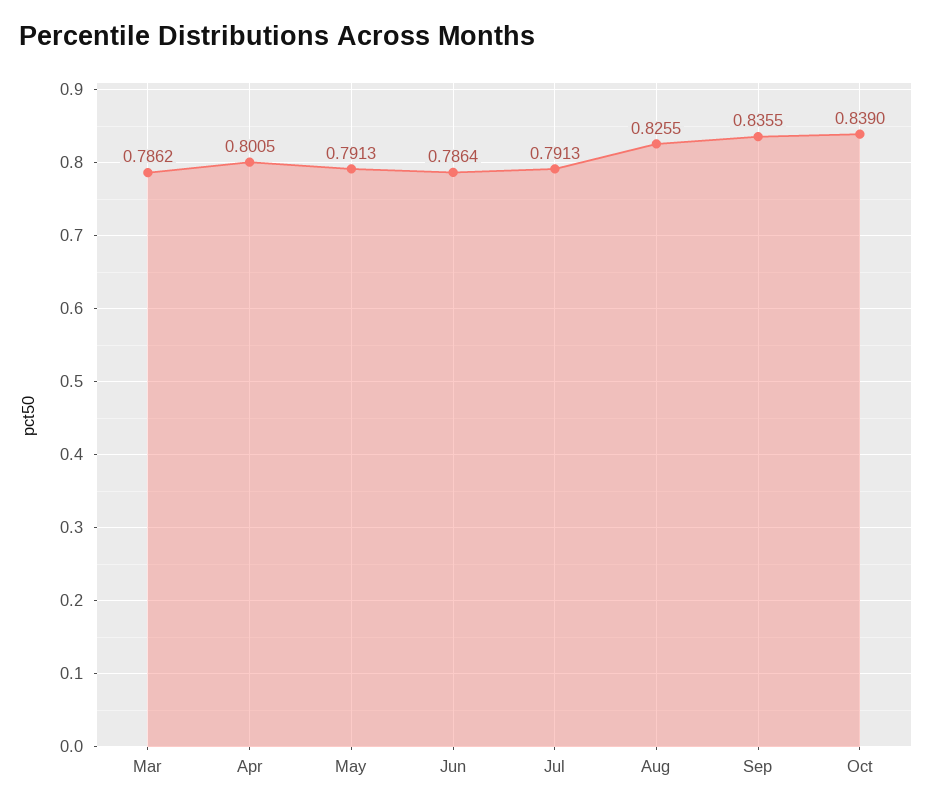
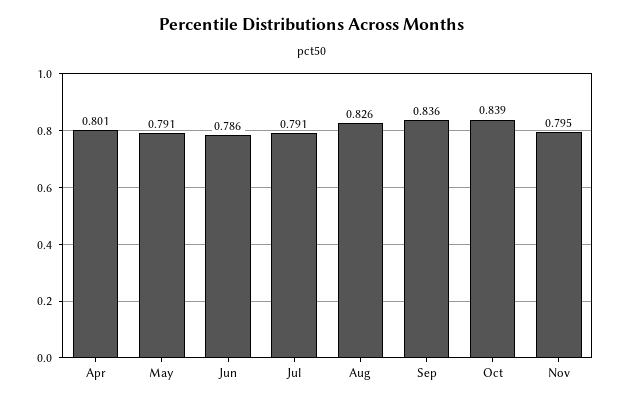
Mar: 0.7862 -> none
Nov: none -> 0.795

